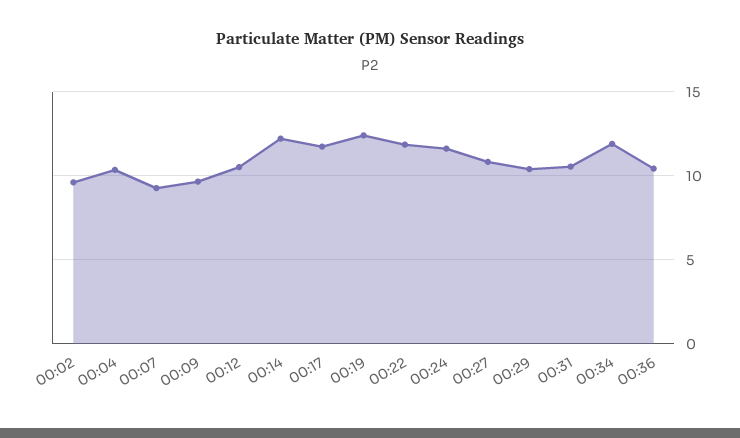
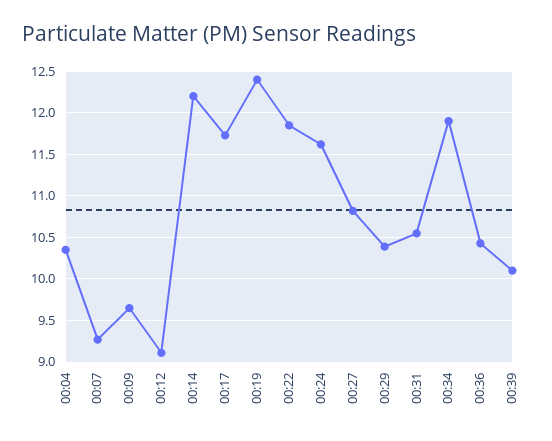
00:02: 9.5 -> none
00:12: 10.5 -> 9.1
00:39: none -> 10.1

